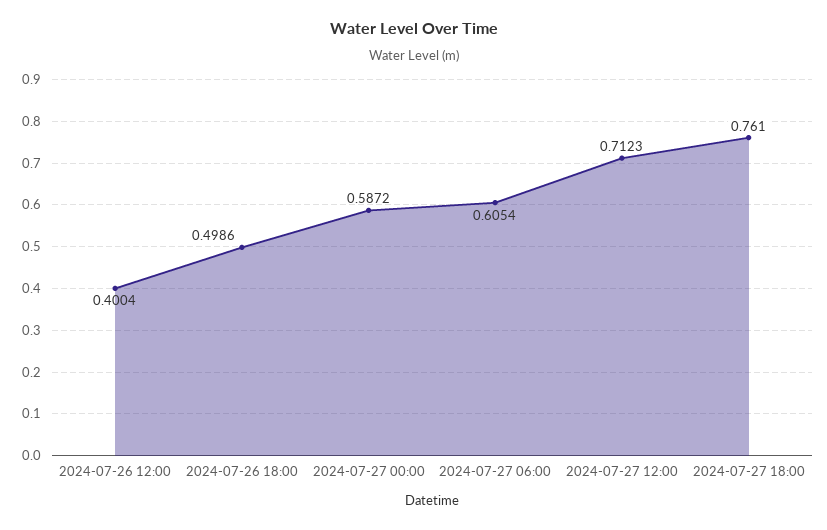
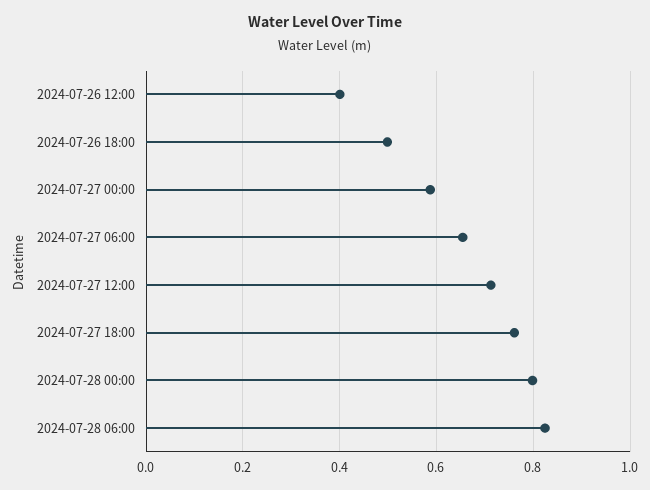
2024-07-27 06:00: 0.6054 -> 0.66
2024-07-28 00:00: none -> 0.8
2024-07-28 06:00: none -> 0.82

